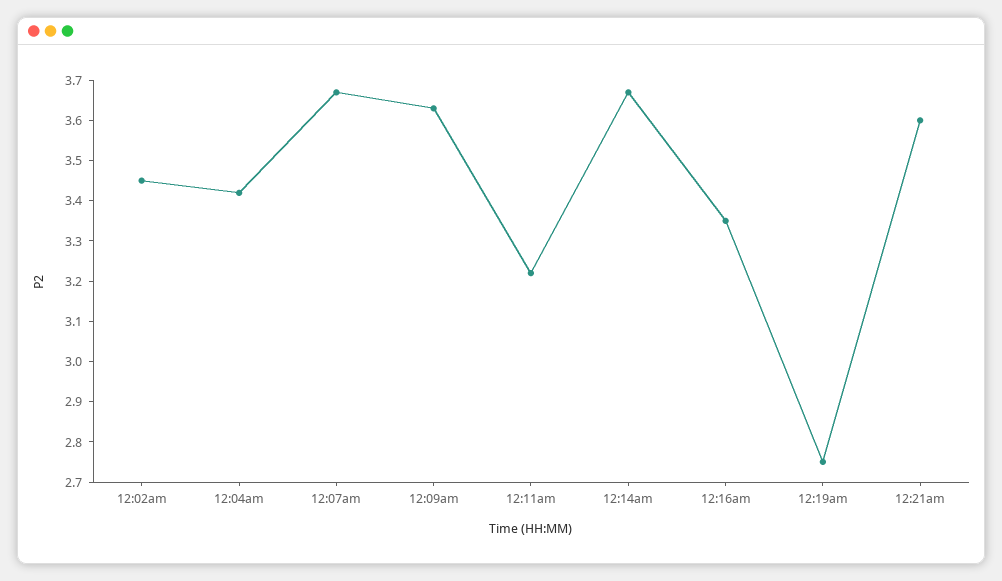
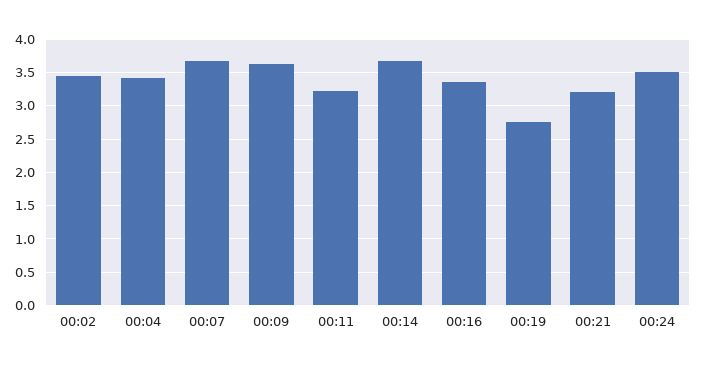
12:21am: 3.6 -> 3.2
00:24: none -> 3.5

